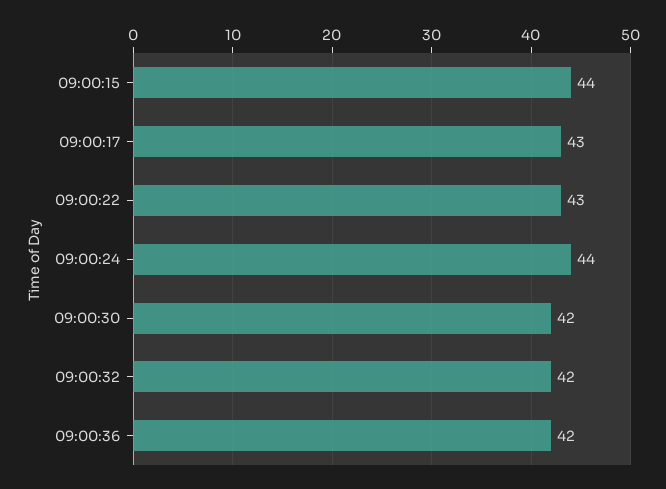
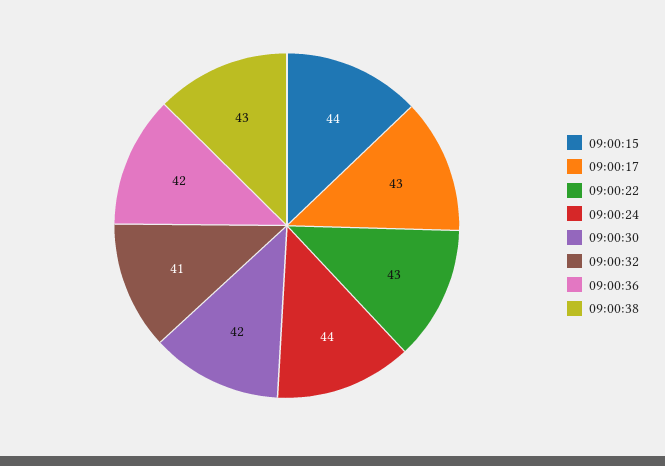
09:00:32: 42 -> 41
09:00:38: none -> 43

